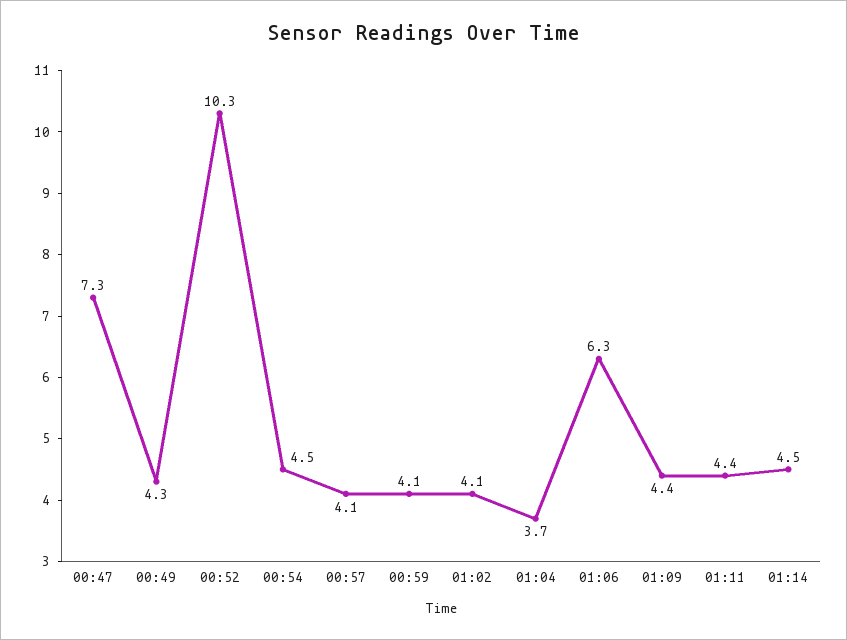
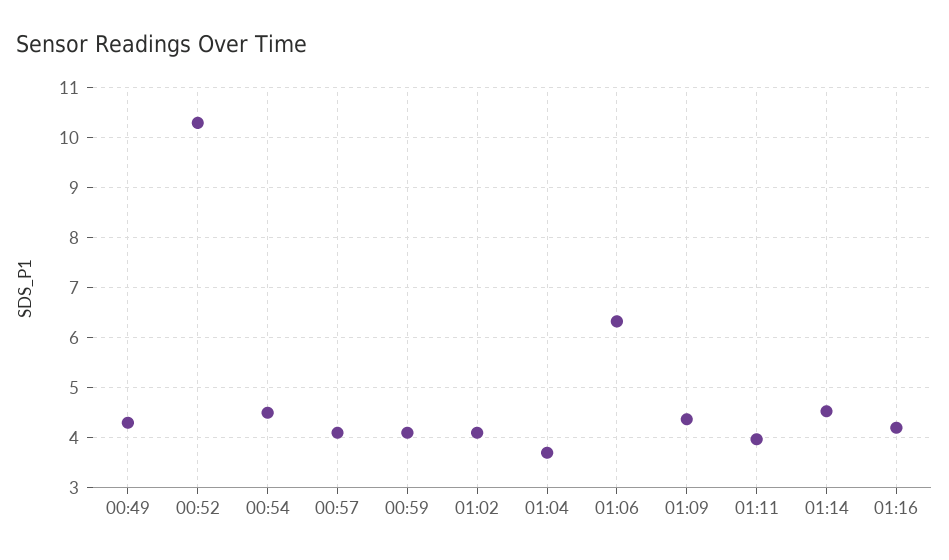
00:47: 7.3 -> none
01:11: 4.4 -> 4
01:16: none -> 4.2

